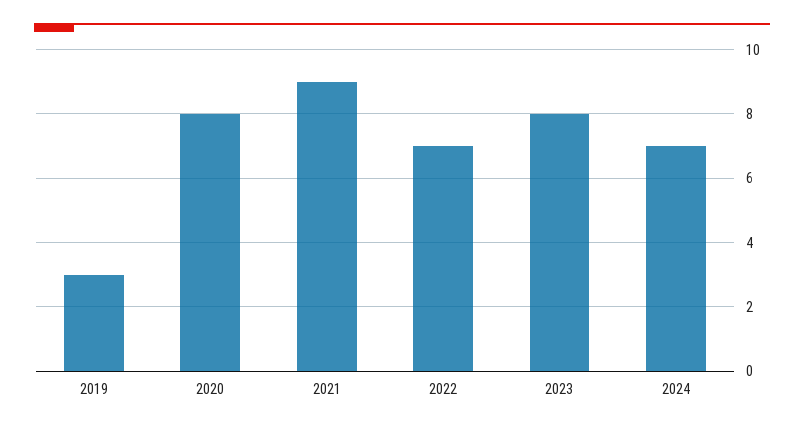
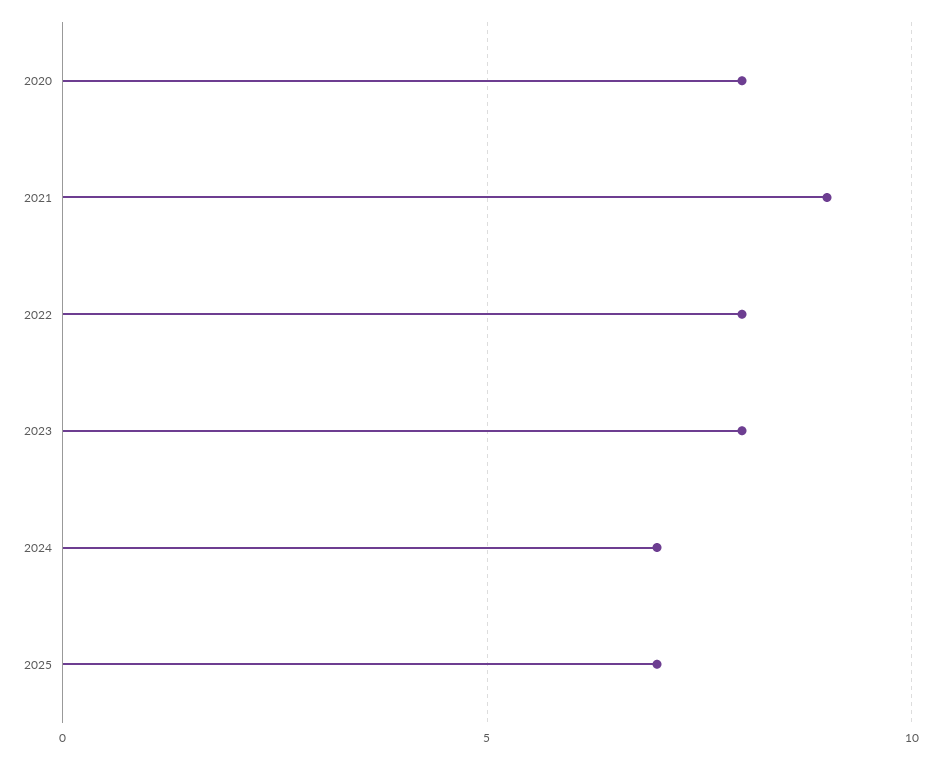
2019: 3 -> none
2022: 7 -> 8
2025: none -> 7

